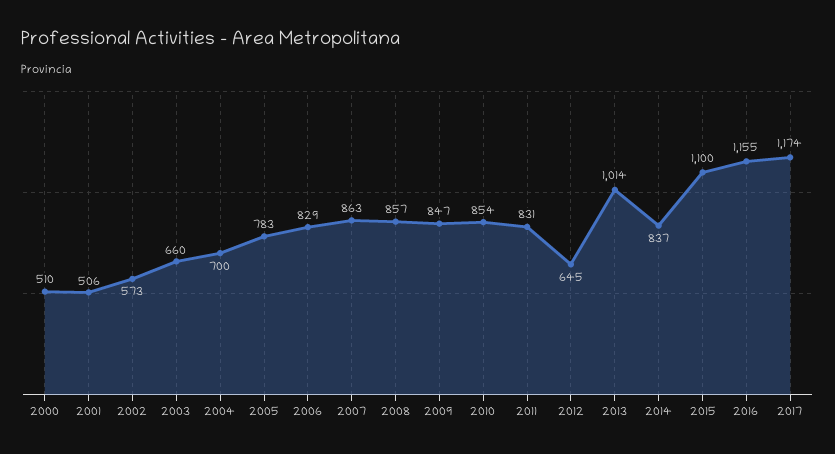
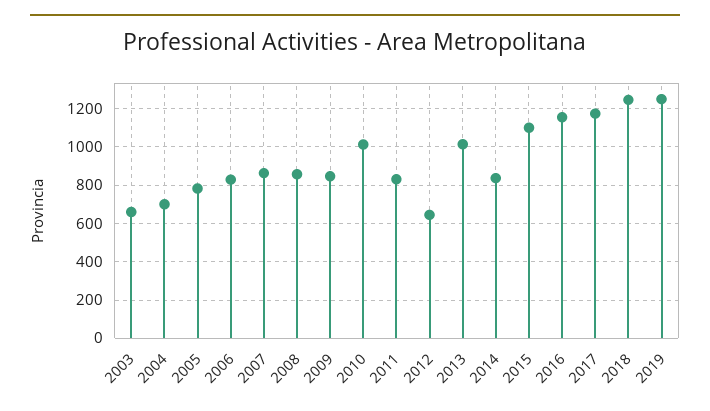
2000: 510 -> none
2001: 506 -> none
2002: 573 -> none
2010: 854 -> 1000
2018: none -> 1250
2019: none -> 1250

